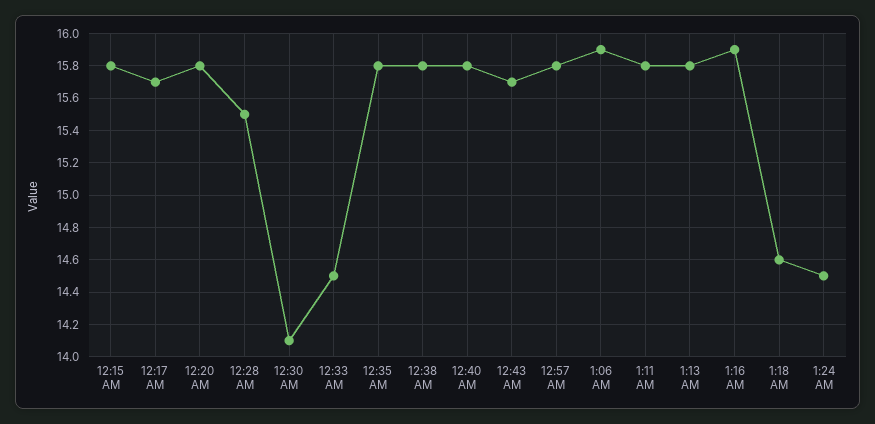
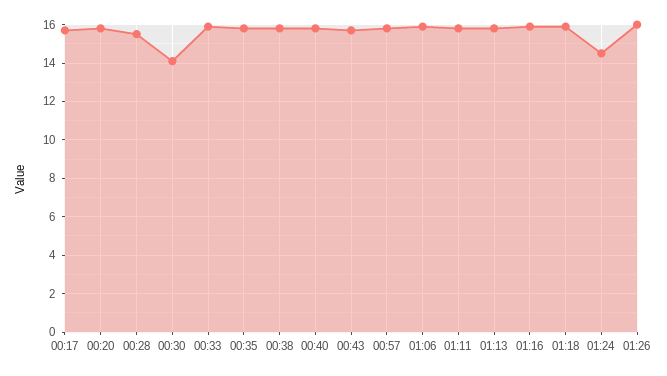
12:15 AM: 15.8 -> none
12:33 AM: 14.5 -> 16
1:18 AM: 14.6 -> 16
01:26: none -> 16

